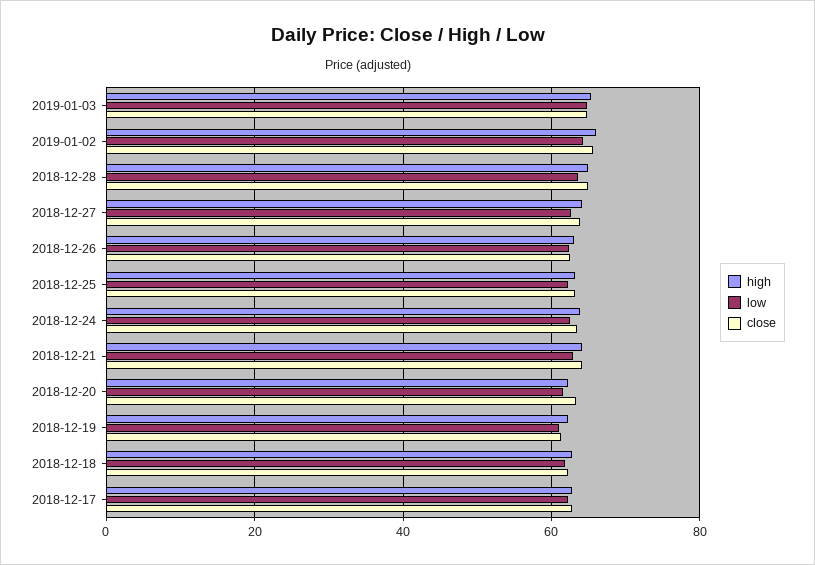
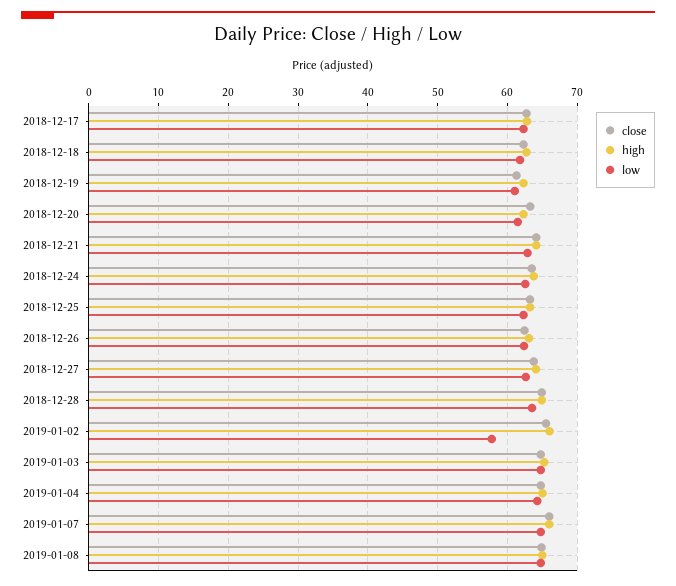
low, 2019-01-02: 64 -> 58
close, 2019-01-04: none -> 65
high, 2019-01-04: none -> 65
low, 2019-01-04: none -> 64
close, 2019-01-07: none -> 66
high, 2019-01-07: none -> 66
low, 2019-01-07: none -> 65
close, 2019-01-08: none -> 65
high, 2019-01-08: none -> 65
low, 2019-01-08: none -> 65

